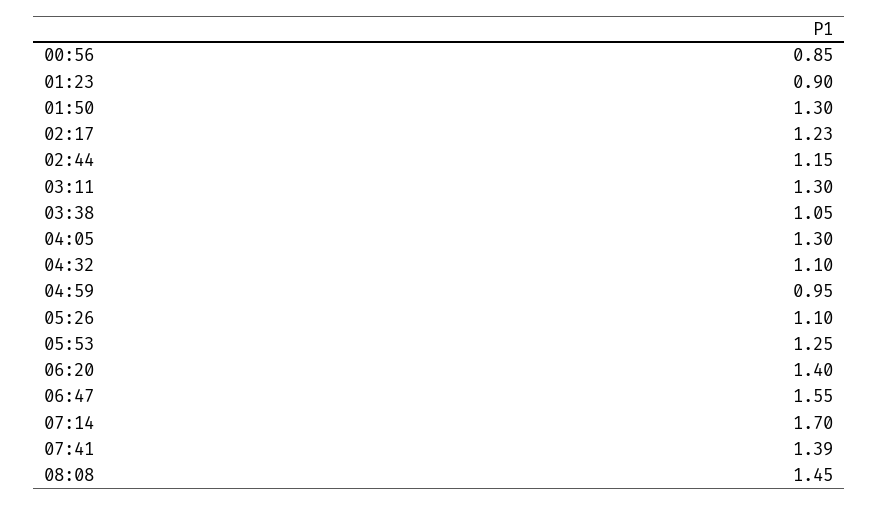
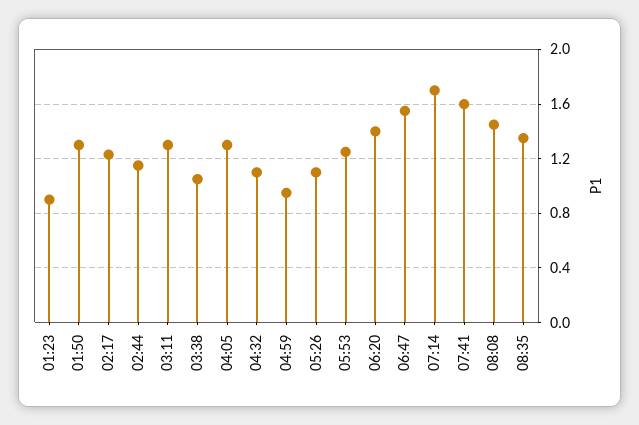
00:56: 0.85 -> none
07:41: 1.39 -> 1.6
08:35: none -> 1.35

